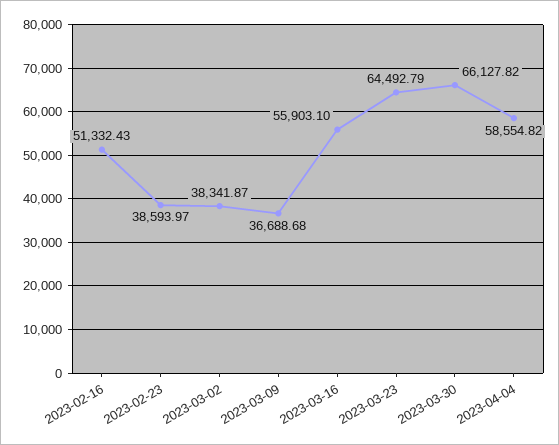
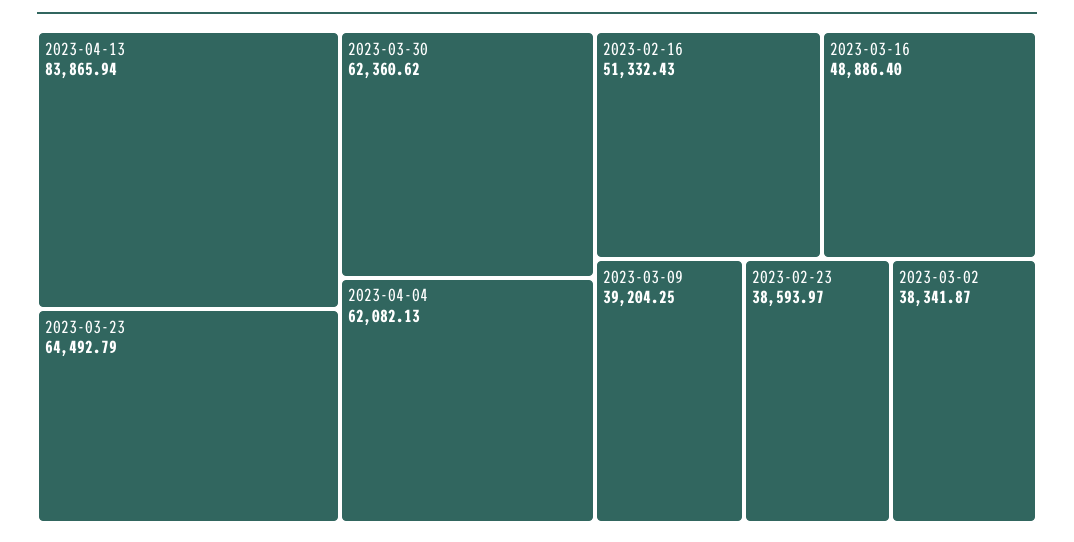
2023-03-09: 36688.68 -> 39204.25
2023-03-16: 55903.1 -> 48886.4
2023-03-30: 66127.82 -> 62360.62
2023-04-04: 58554.82 -> 62082.13
2023-04-13: none -> 83865.94

